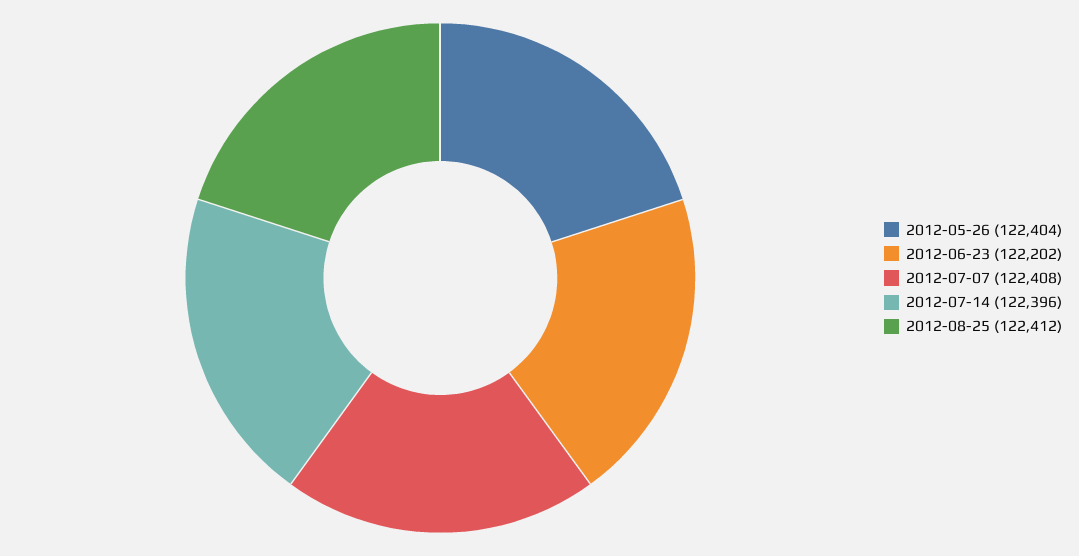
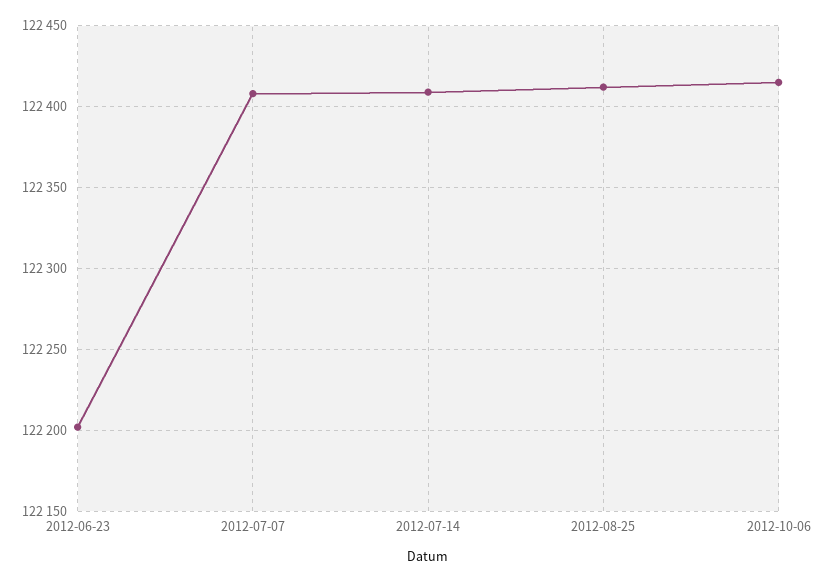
2012-05-26: 122404 -> none
2012-07-14: 122396 -> 122410
2012-10-06: none -> 122415

